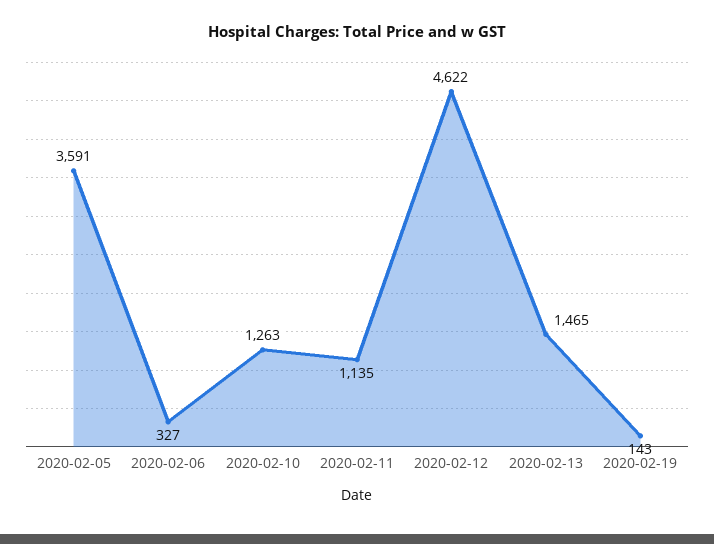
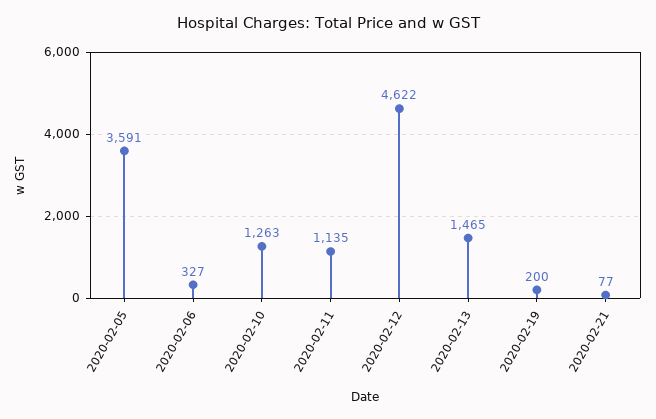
2020-02-19: 143 -> 200
2020-02-21: none -> 77

